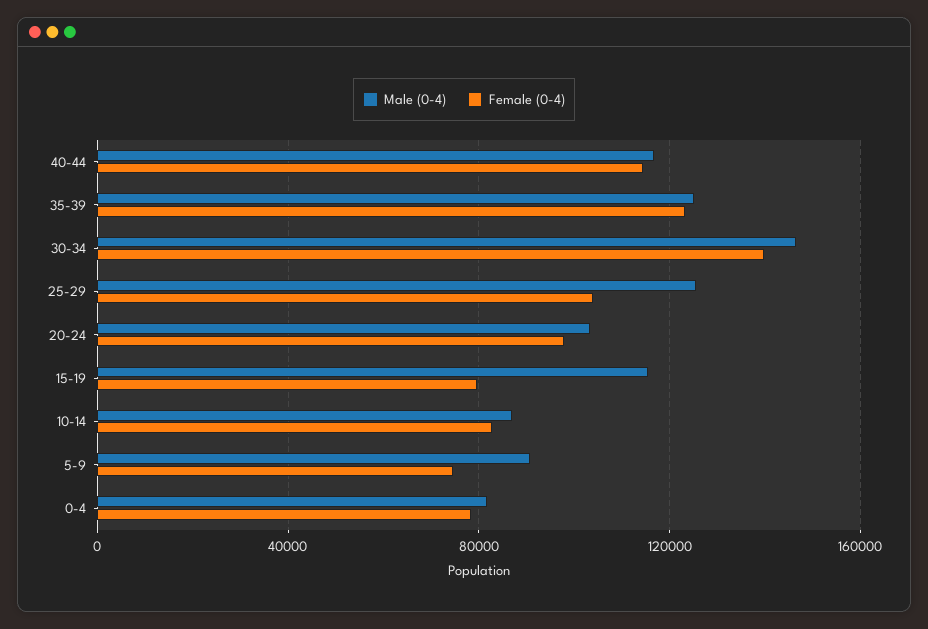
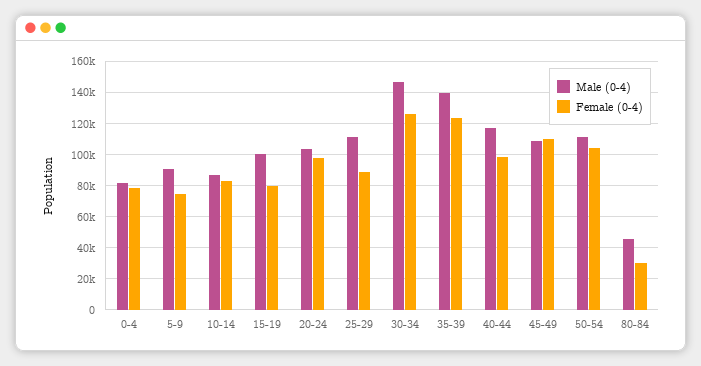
Female (0-4), 40-44: 115000 -> 100000
Male (0-4), 35-39: 125000 -> 140000
Female (0-4), 30-34: 140000 -> 125000
Male (0-4), 25-29: 125000 -> 110000
Female (0-4), 25-29: 105000 -> 90000
Male (0-4), 15-19: 115000 -> 100000
Male (0-4), 45-49: none -> 110000
Female (0-4), 45-49: none -> 110000
Male (0-4), 50-54: none -> 110000
Female (0-4), 50-54: none -> 105000
Male (0-4), 80-84: none -> 45000
Female (0-4), 80-84: none -> 30000

